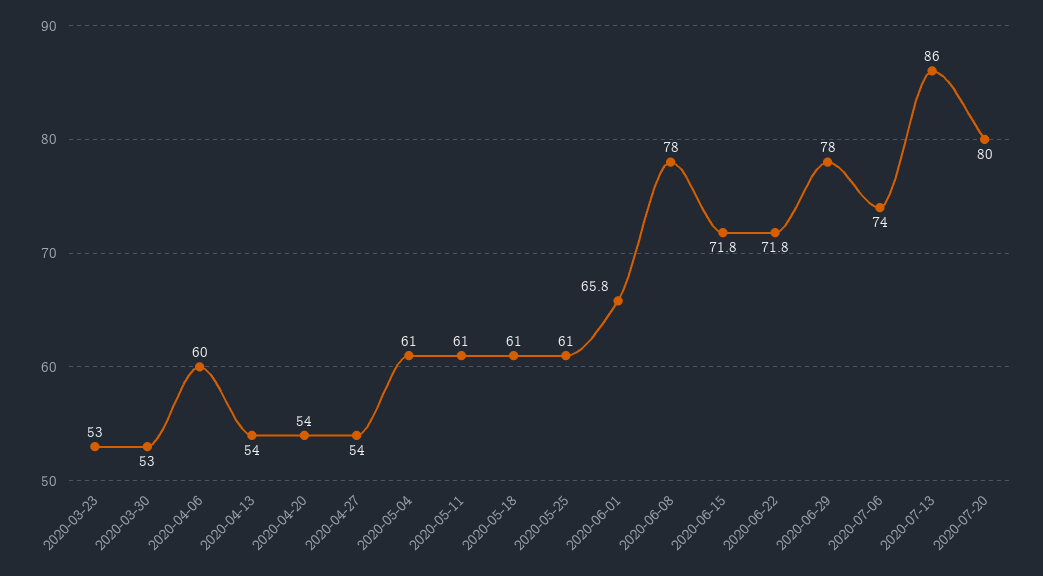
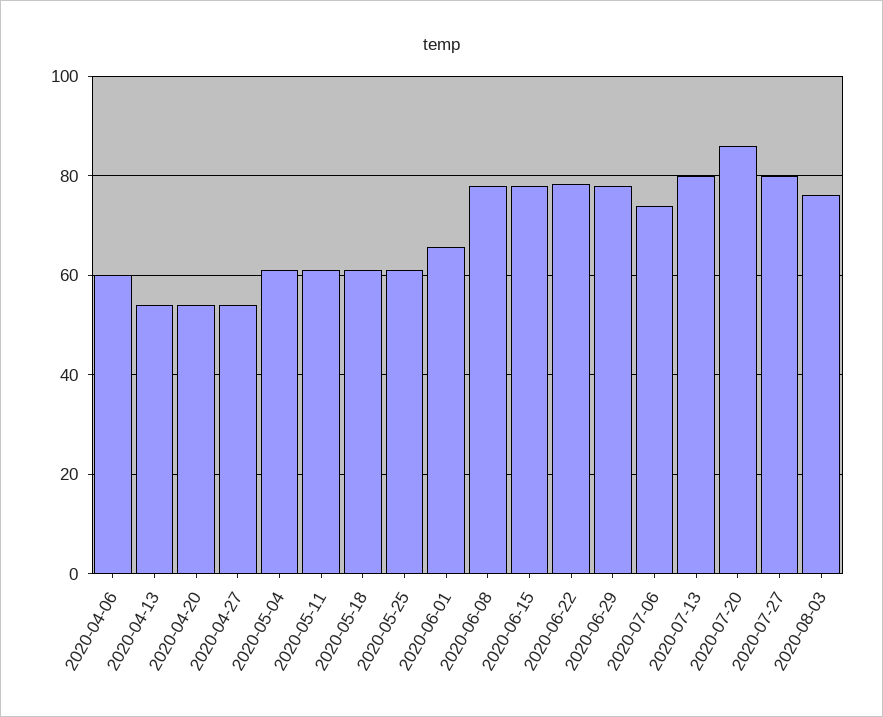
2020-03-23: 53 -> none
2020-03-30: 53 -> none
2020-06-15: 71.8 -> 78
2020-06-22: 71.8 -> 78
2020-07-13: 86 -> 80
2020-07-20: 80 -> 86
2020-07-27: none -> 80
2020-08-03: none -> 76

